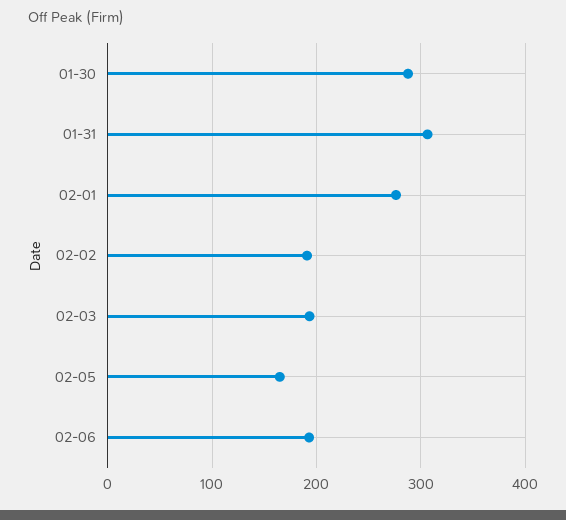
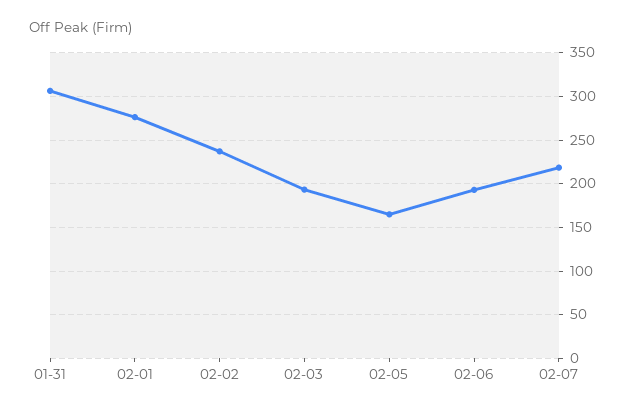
01-30: 290 -> none
02-02: 190 -> 240
02-07: none -> 220

